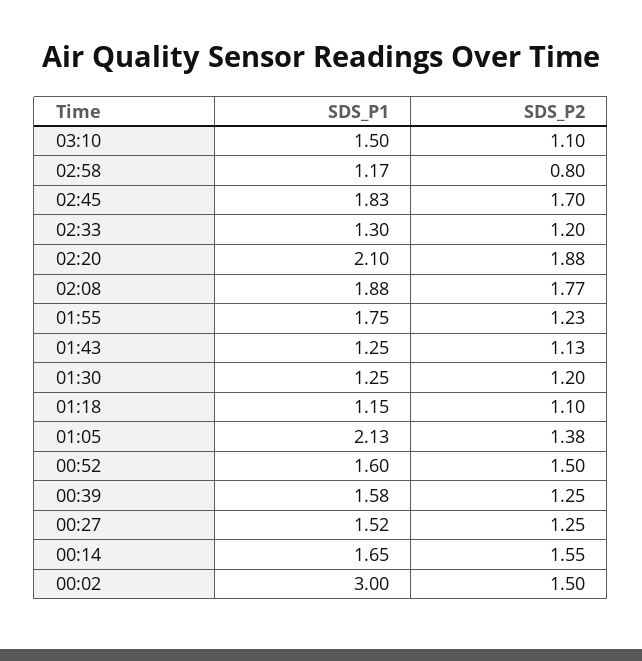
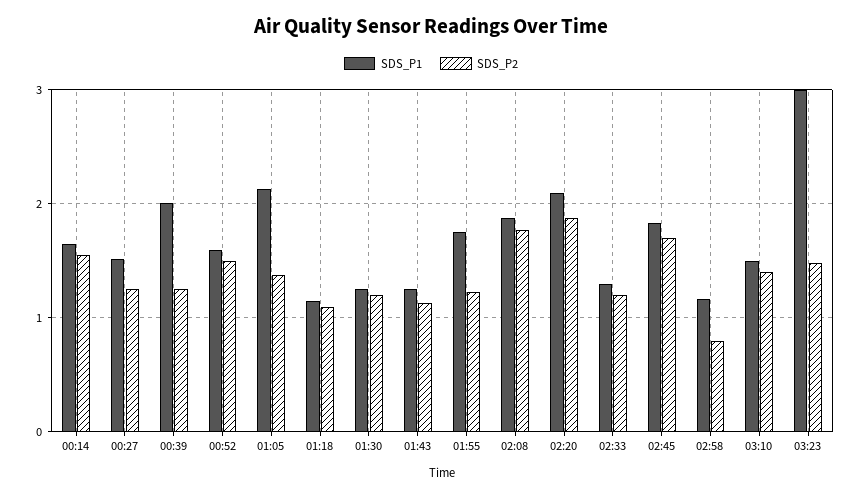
SDS_P2, 03:10: 1.1 -> 1.4
SDS_P1, 00:39: 1.58 -> 2
SDS_P1, 00:02: 3 -> none
SDS_P2, 00:02: 1.5 -> none
SDS_P1, 03:23: none -> 3
SDS_P2, 03:23: none -> 1.5

